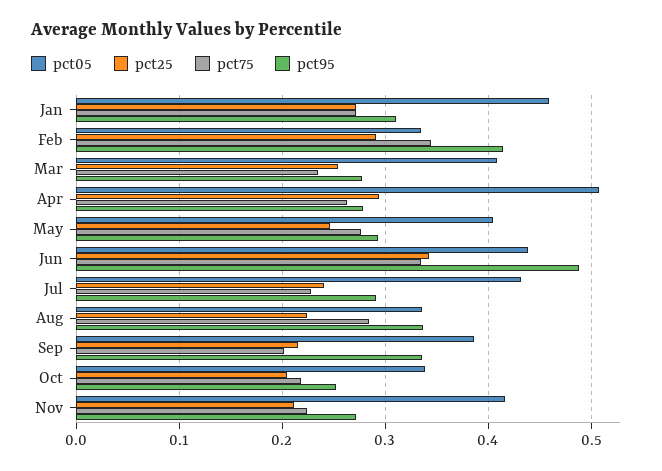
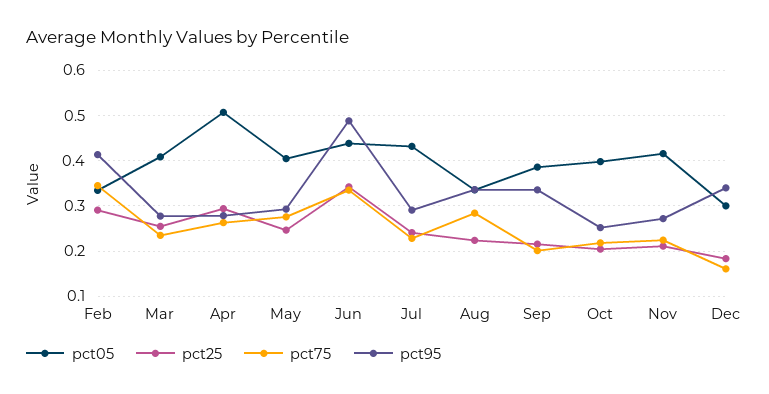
pct05, Jan: 0.46 -> none
pct25, Jan: 0.27 -> none
pct75, Jan: 0.27 -> none
pct95, Jan: 0.31 -> none
pct05, Oct: 0.34 -> 0.4
pct05, Dec: none -> 0.3
pct25, Dec: none -> 0.18
pct75, Dec: none -> 0.16
pct95, Dec: none -> 0.34

